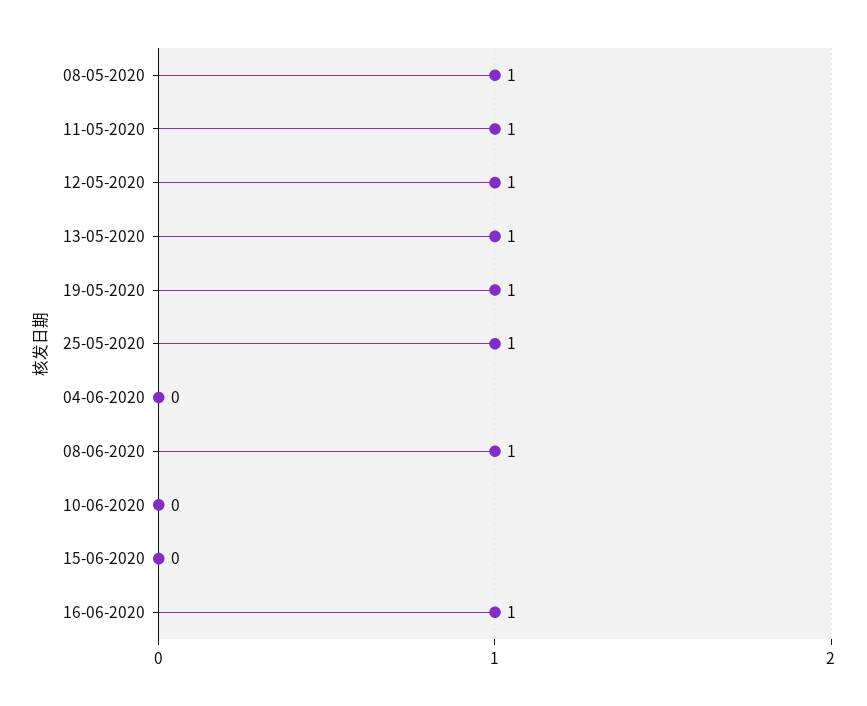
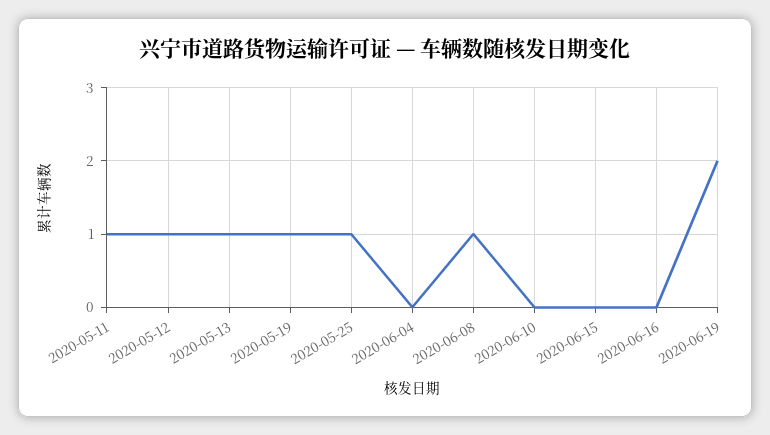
08-05-2020: 1 -> none
16-06-2020: 1 -> 0
2020-06-19: none -> 2

